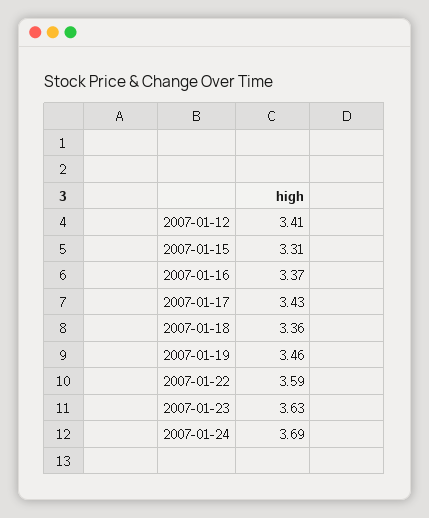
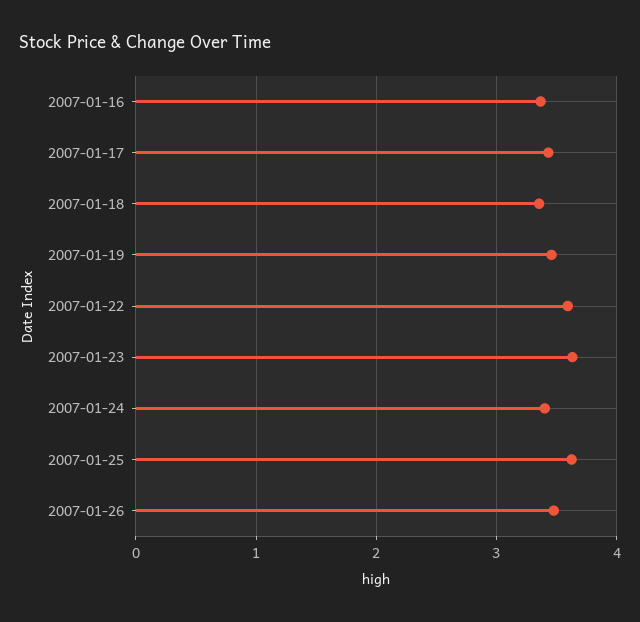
2007-01-12: 3.41 -> none
2007-01-15: 3.31 -> none
2007-01-24: 3.69 -> 3.4
2007-01-25: none -> 3.6
2007-01-26: none -> 3.5

